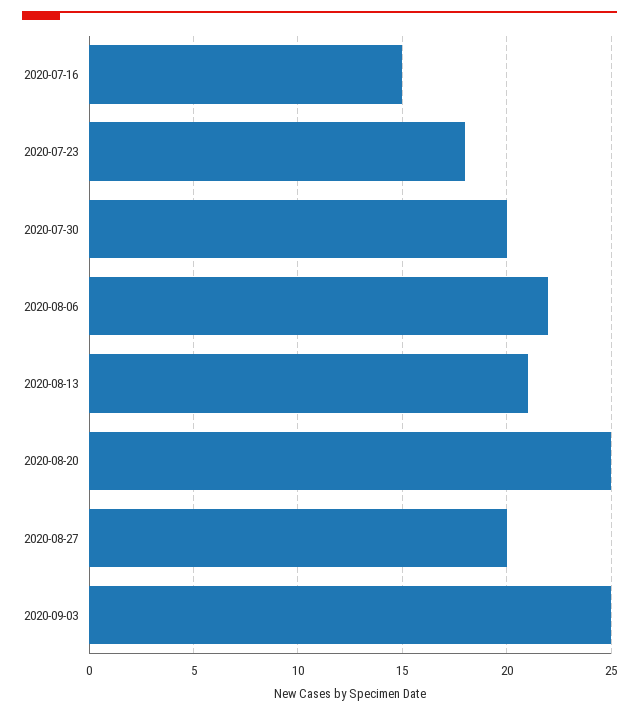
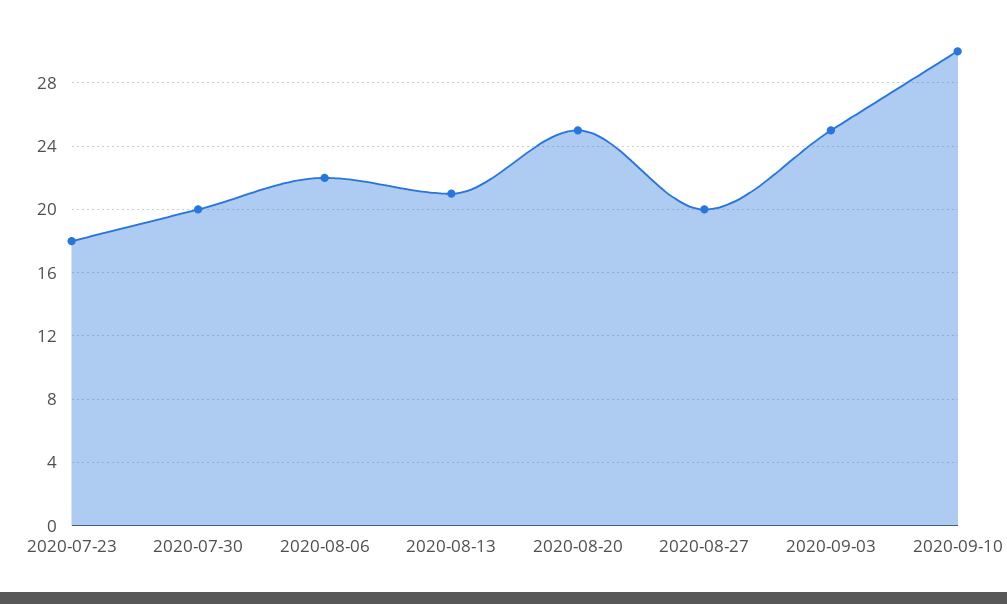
2020-07-16: 15 -> none
2020-09-10: none -> 30

